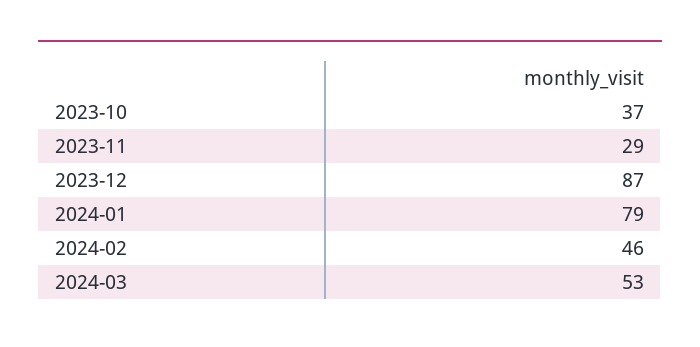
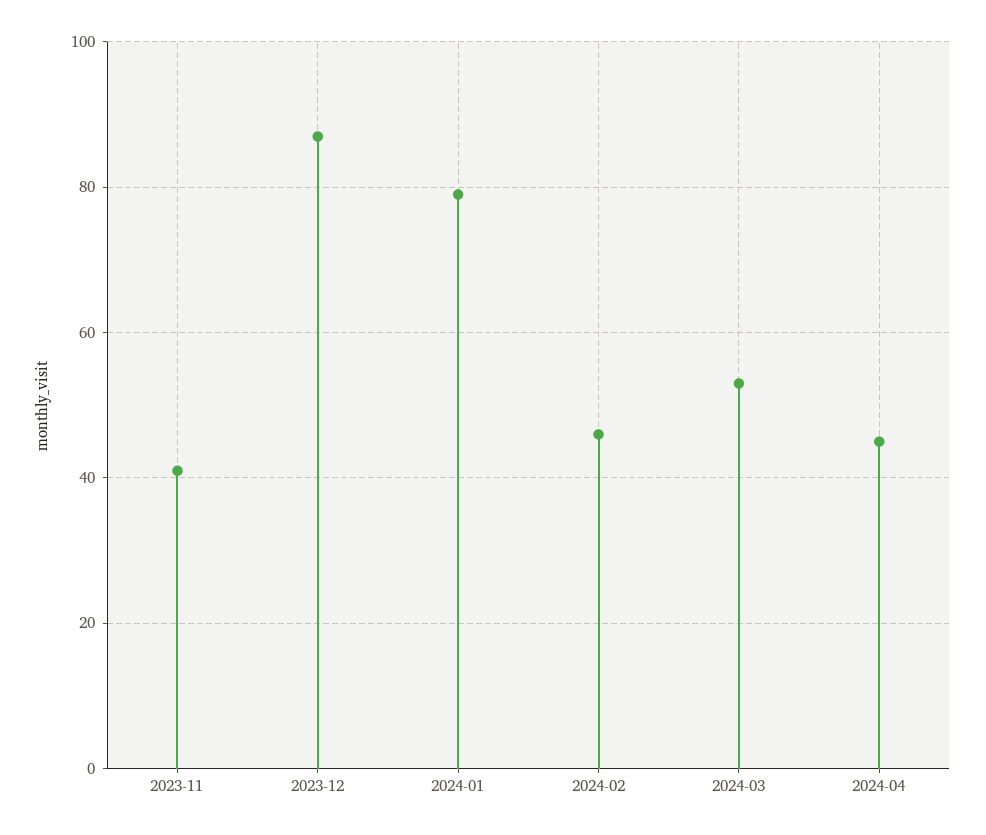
2023-10: 37 -> none
2023-11: 29 -> 40
2024-04: none -> 45

